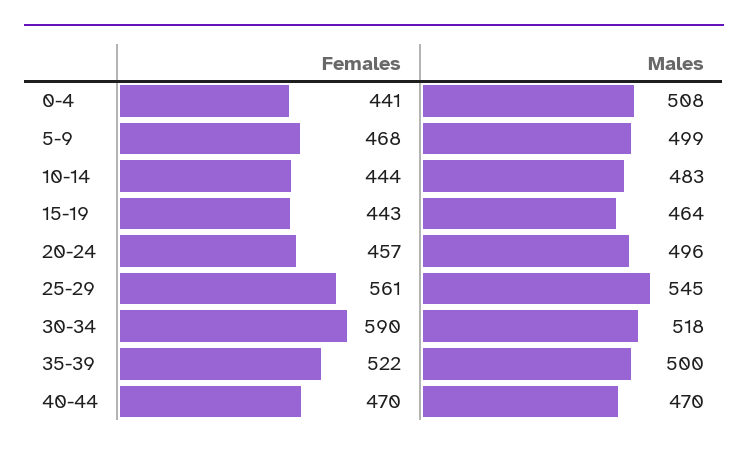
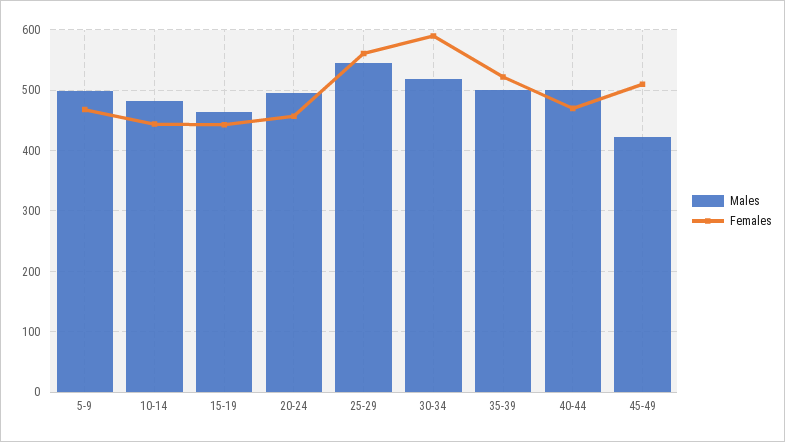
Females, 0-4: 441 -> none
Males, 0-4: 508 -> none
Males, 40-44: 470 -> 500
Males, 45-49: none -> 420
Females, 45-49: none -> 510

